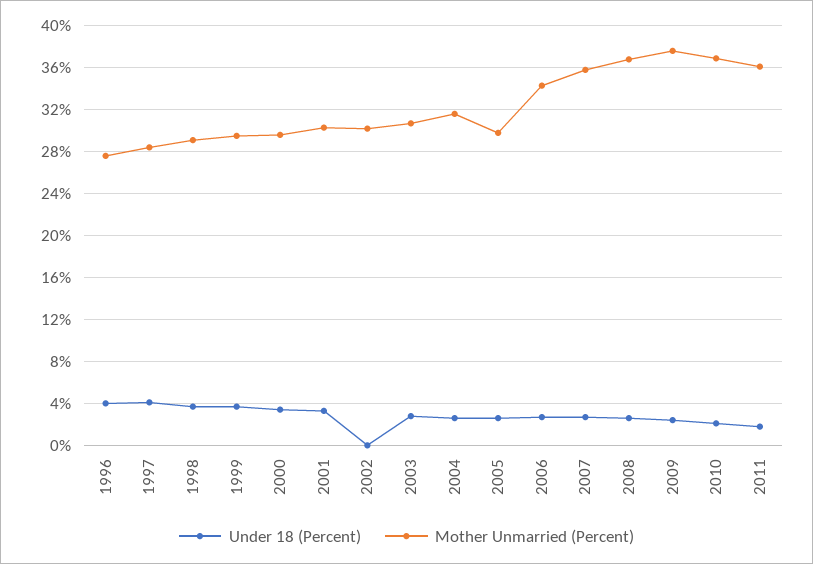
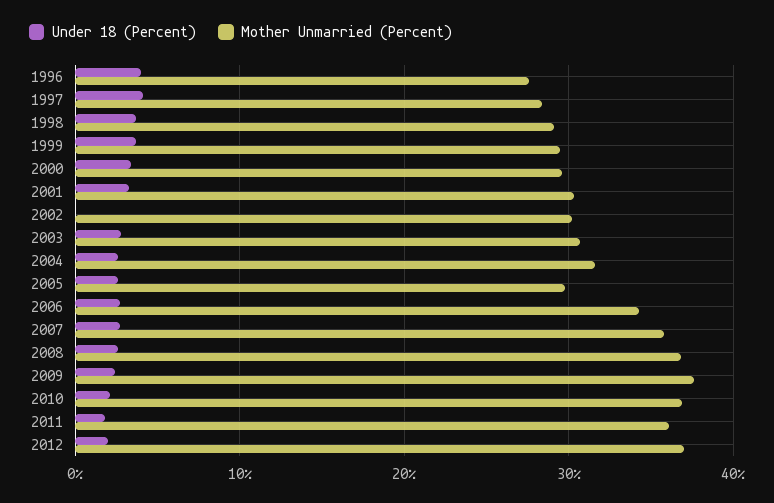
Under 18 (Percent), 2012: none -> 2
Mother Unmarried (Percent), 2012: none -> 37

